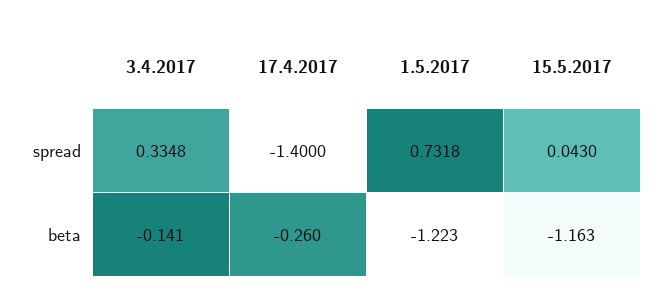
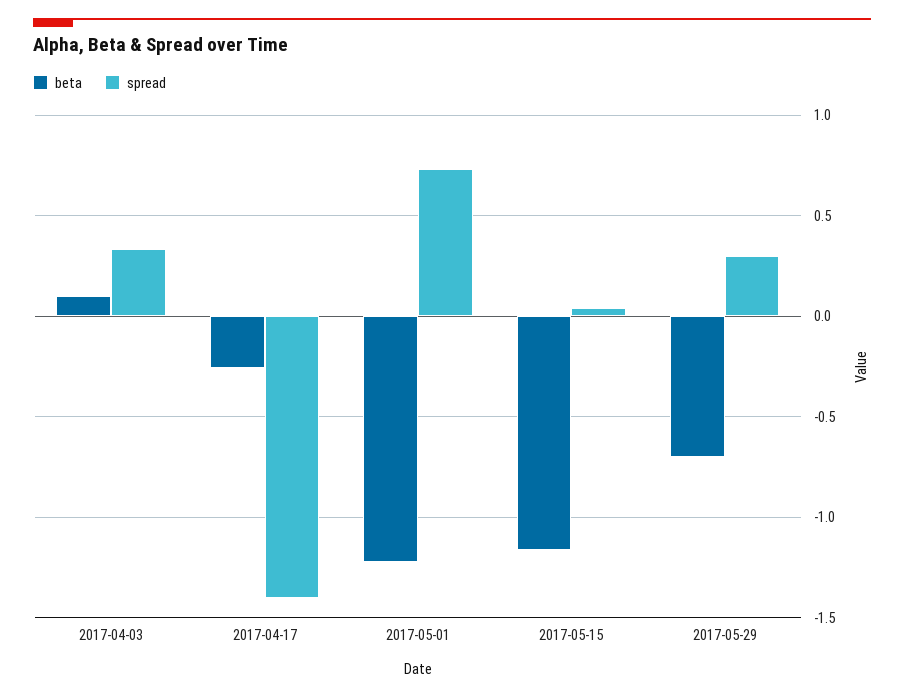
beta, 3.4.2017: -0.141 -> 0.1
beta, 2017-05-29: none -> -0.7
spread, 2017-05-29: none -> 0.3

